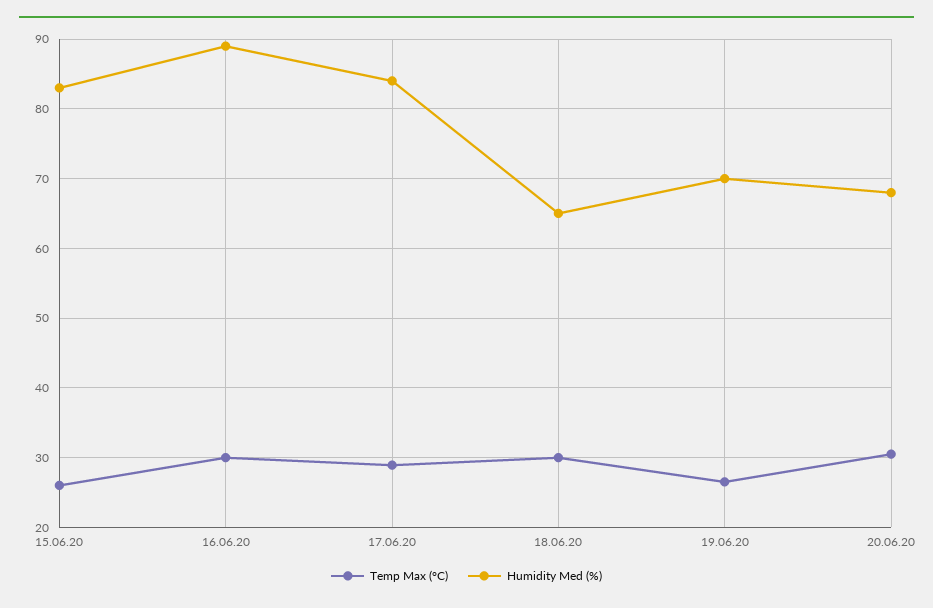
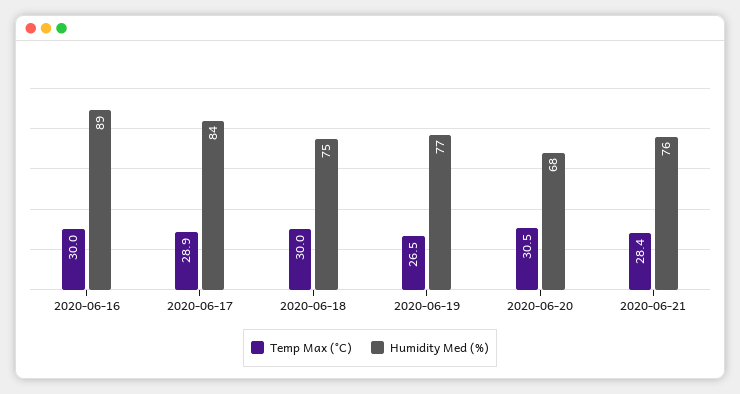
Temp Max (°C), 15.06.20: 26 -> none
Humidity Med (%), 15.06.20: 83 -> none
Humidity Med (%), 18.06.20: 65 -> 75
Humidity Med (%), 19.06.20: 70 -> 77
Temp Max (°C), 2020-06-21: none -> 28.4
Humidity Med (%), 2020-06-21: none -> 76

